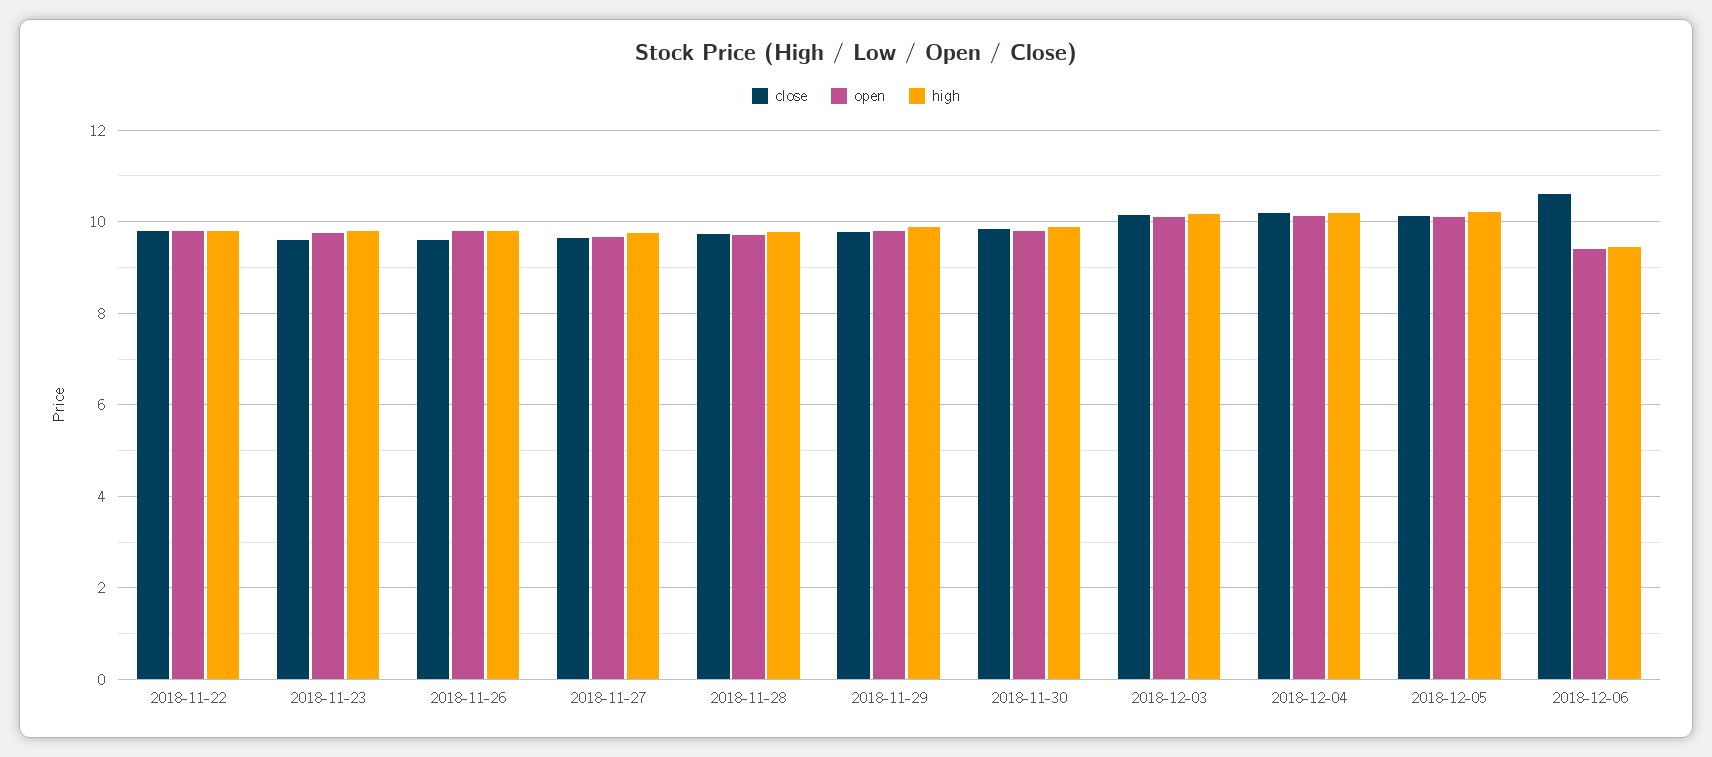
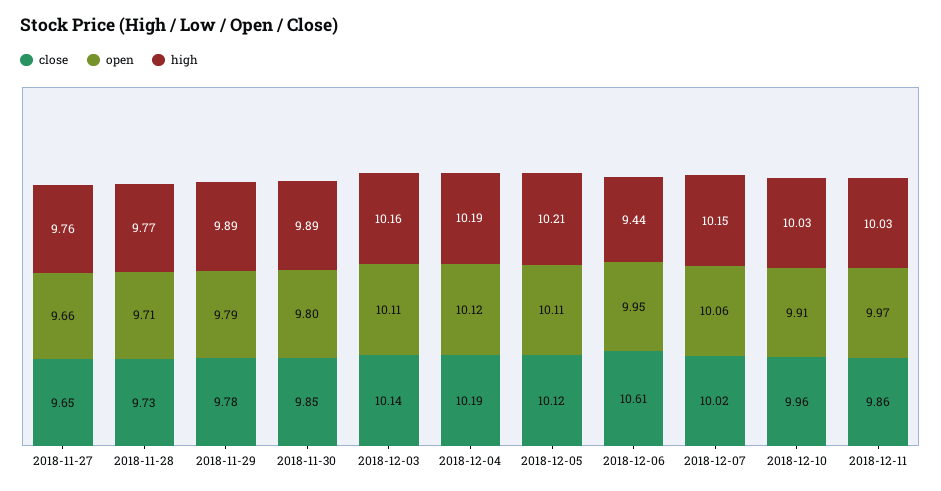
close, 2018-11-22: 9.8 -> none
open, 2018-11-22: 9.8 -> none
high, 2018-11-22: 9.8 -> none
close, 2018-11-23: 9.6 -> none
open, 2018-11-23: 9.8 -> none
high, 2018-11-23: 9.8 -> none
close, 2018-11-26: 9.6 -> none
open, 2018-11-26: 9.8 -> none
high, 2018-11-26: 9.8 -> none
open, 2018-12-06: 9.4 -> 9.95
close, 2018-12-07: none -> 10.02
open, 2018-12-07: none -> 10.06
high, 2018-12-07: none -> 10.15
close, 2018-12-10: none -> 9.96
open, 2018-12-10: none -> 9.91
high, 2018-12-10: none -> 10.03
close, 2018-12-11: none -> 9.86
open, 2018-12-11: none -> 9.97
high, 2018-12-11: none -> 10.03

